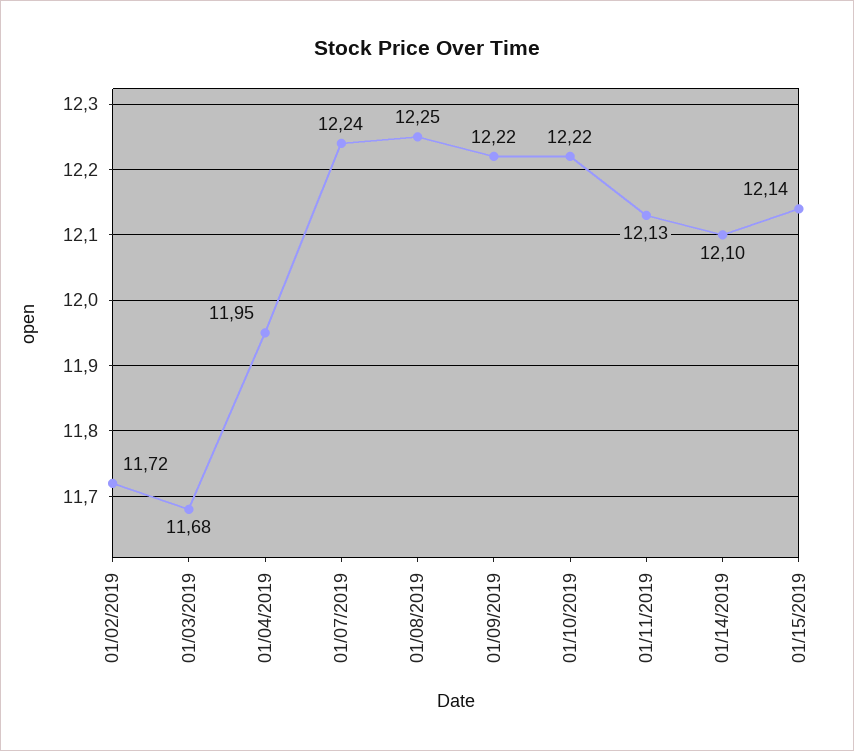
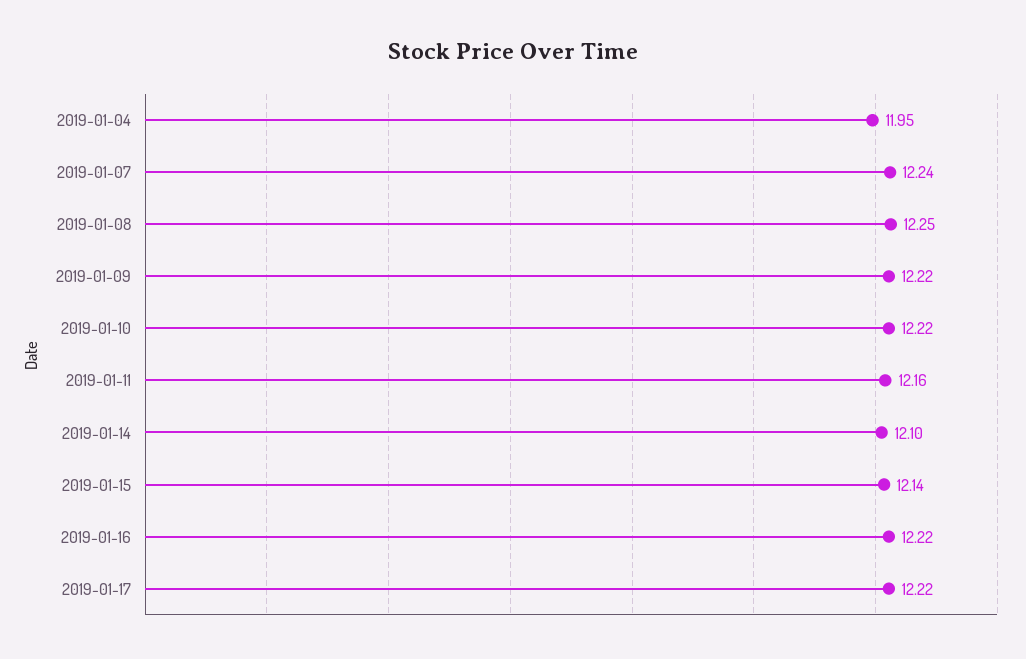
01/02/2019: 11.72 -> none
01/03/2019: 11.68 -> none
01/11/2019: 12.13 -> 12.16
2019-01-16: none -> 12.22
2019-01-17: none -> 12.22

